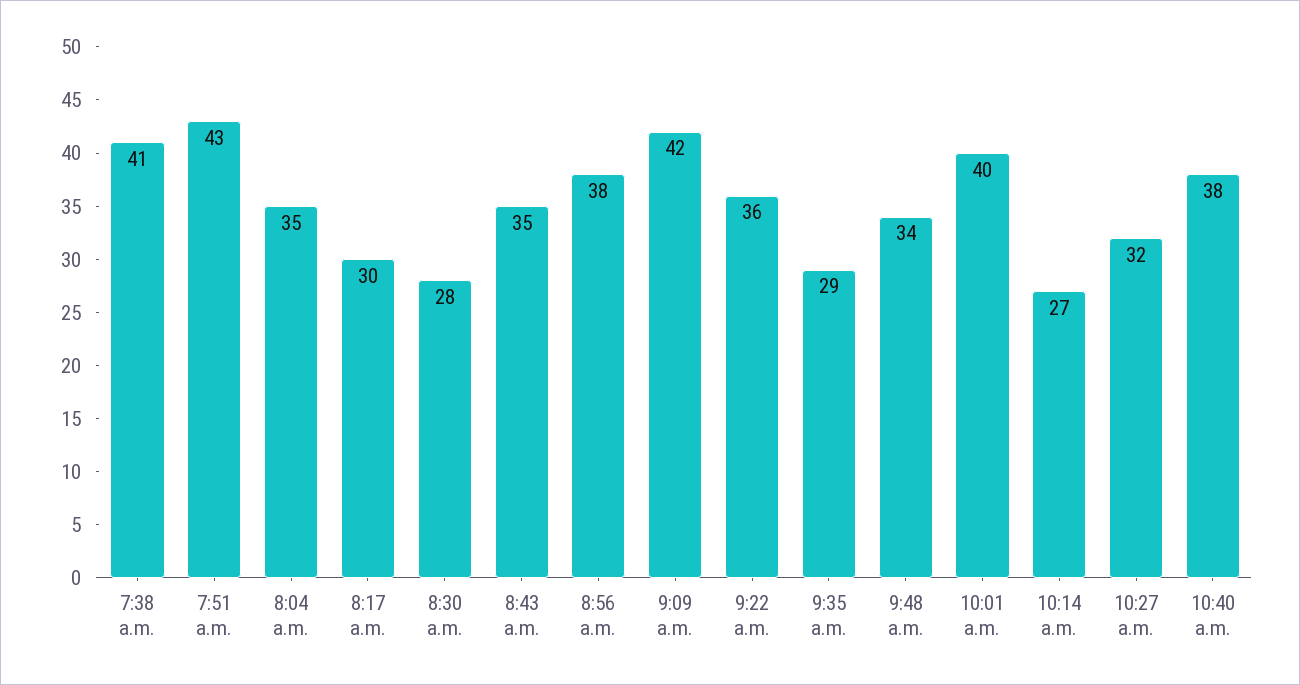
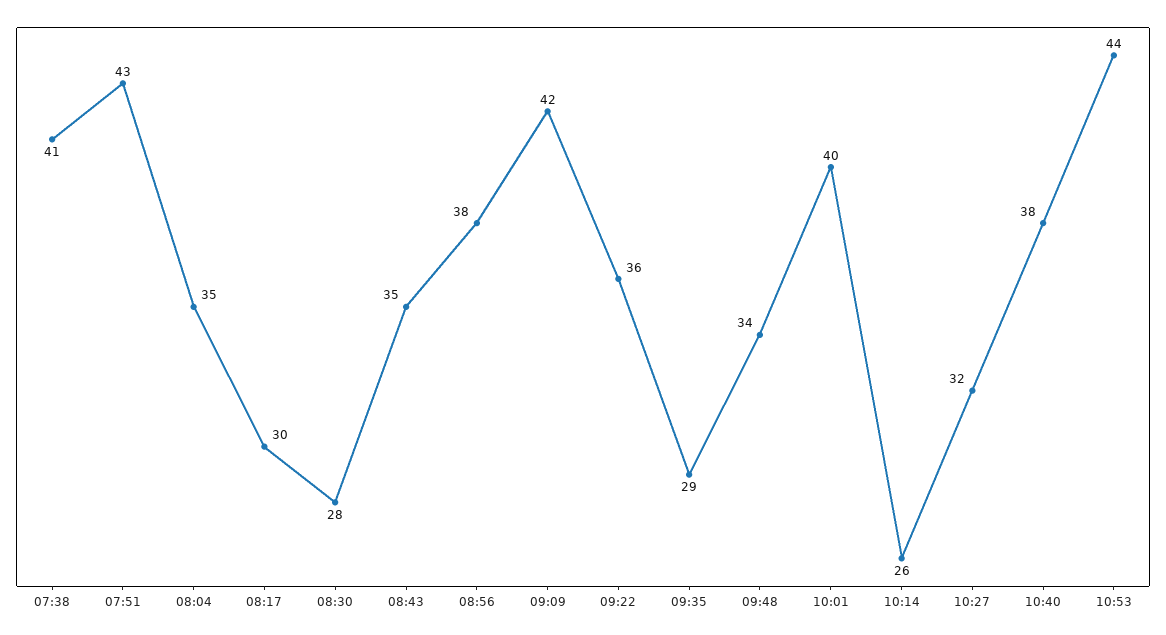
10:14 a.m.: 27 -> 26
10:53: none -> 44

